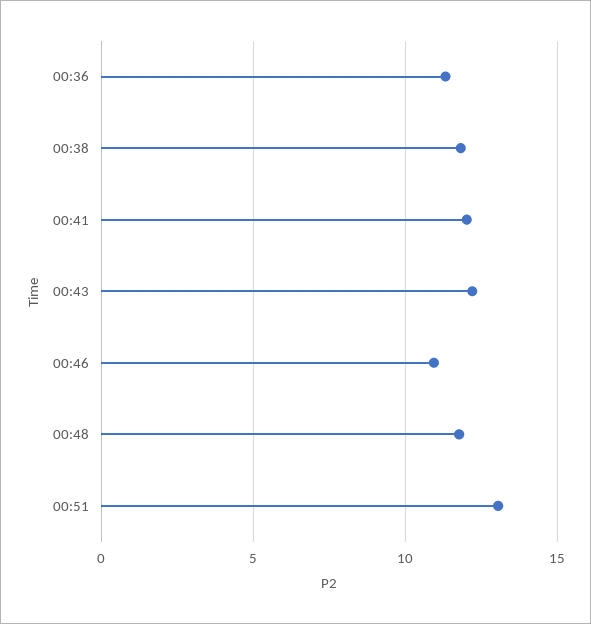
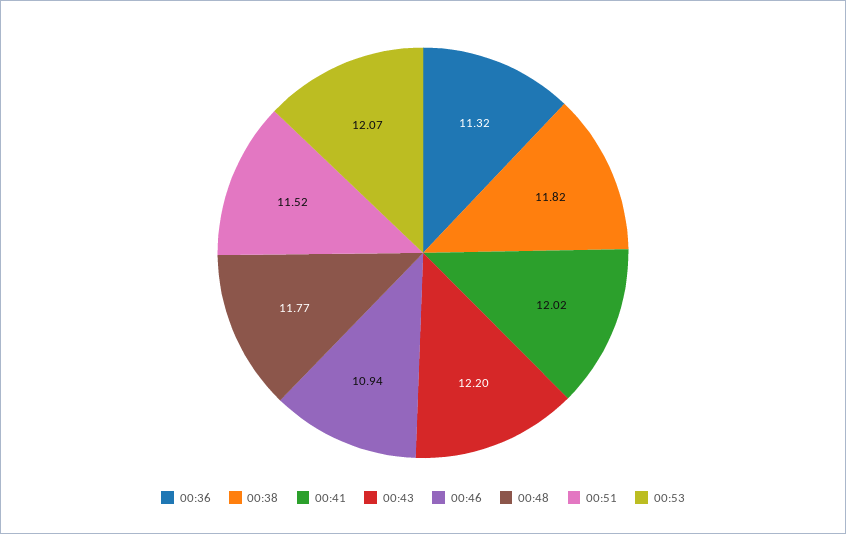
00:51: 13 -> 11.52
00:53: none -> 12.07

